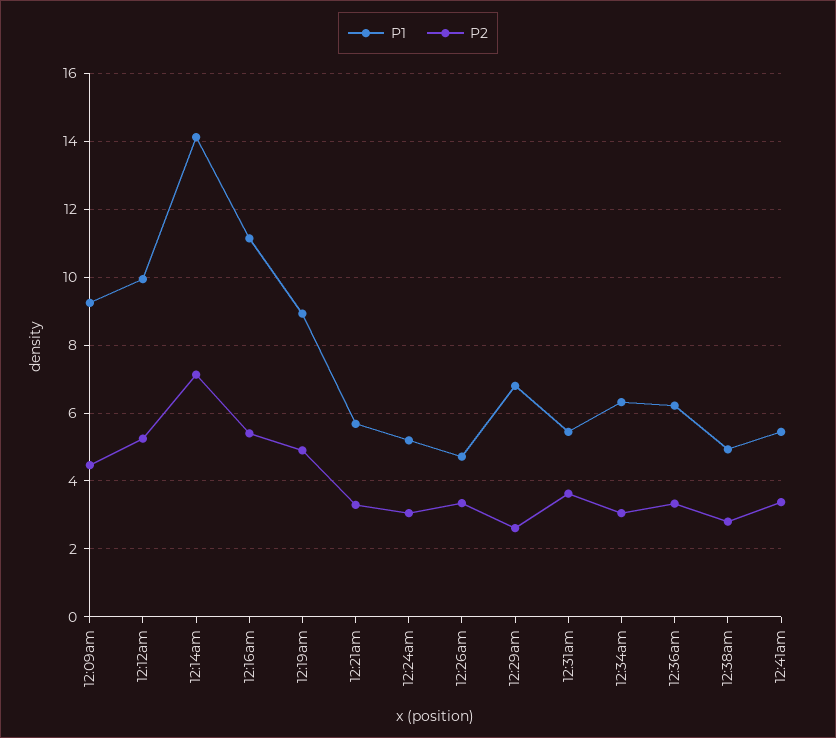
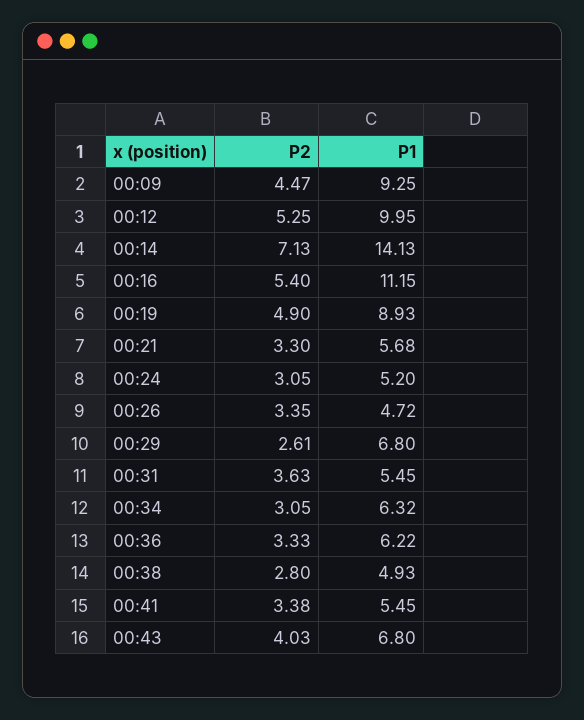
P2, 00:43: none -> 4.03
P1, 00:43: none -> 6.8

